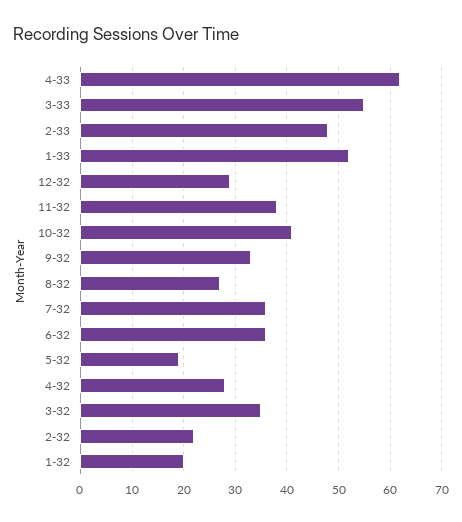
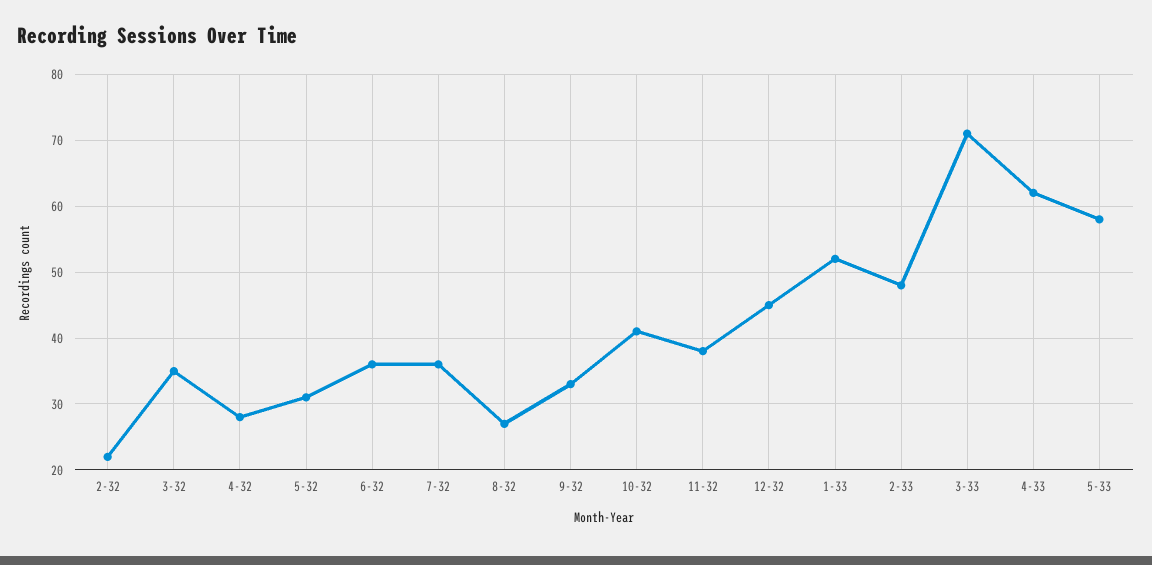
3-33: 55 -> 71
12-32: 30 -> 45
5-32: 20 -> 31
1-32: 20 -> none
5-33: none -> 58

